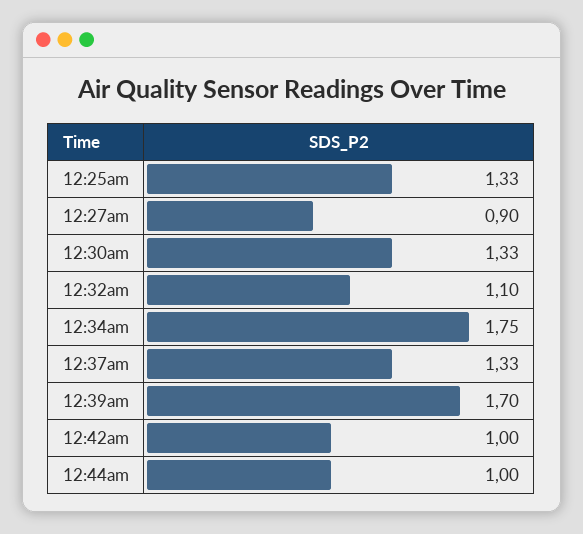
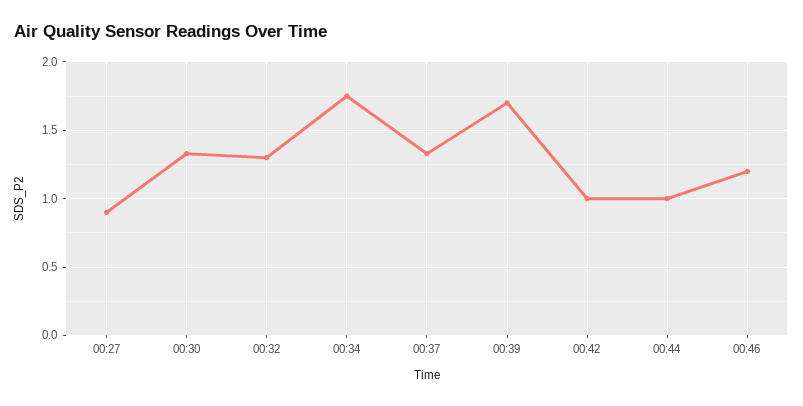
12:25am: 1.33 -> none
12:32am: 1.1 -> 1.3
00:46: none -> 1.2

